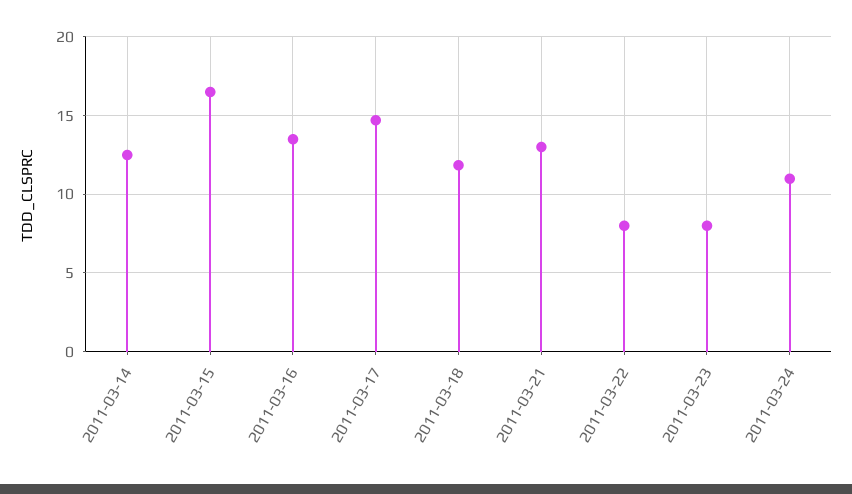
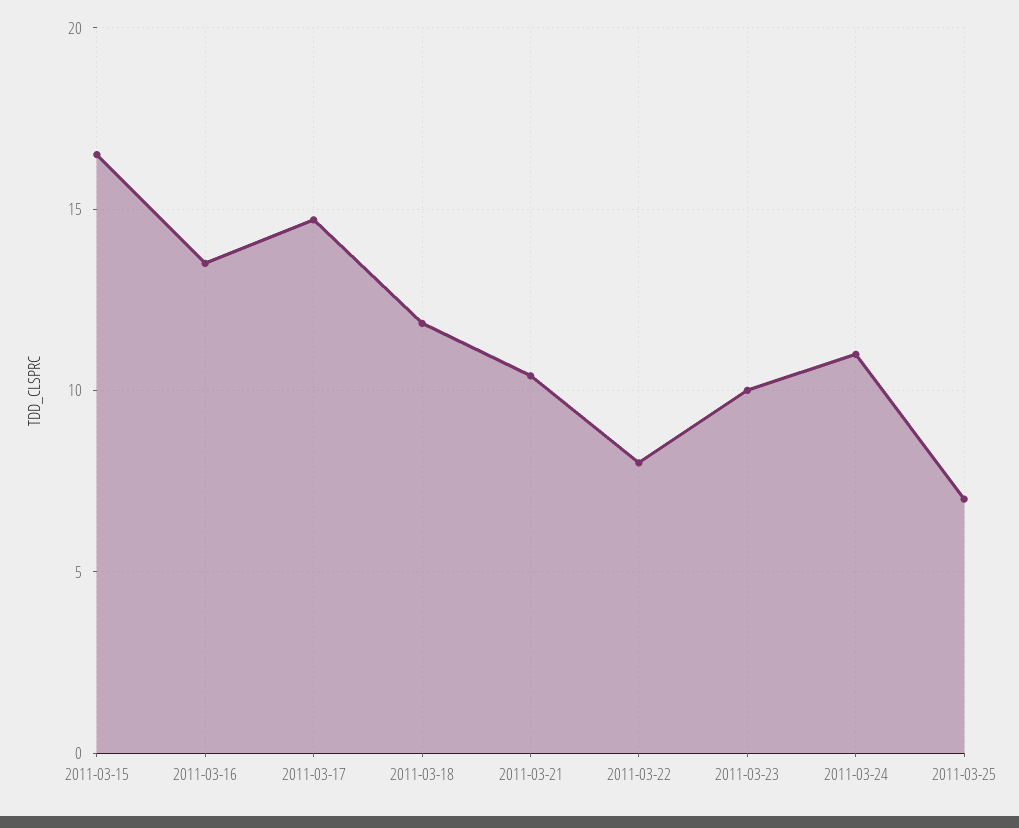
2011-03-14: 12.5 -> none
2011-03-21: 13 -> 10.5
2011-03-23: 8 -> 10
2011-03-25: none -> 7

